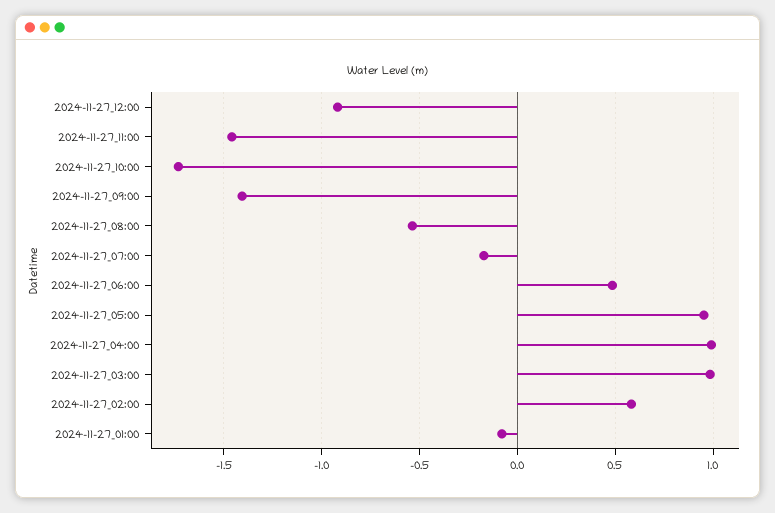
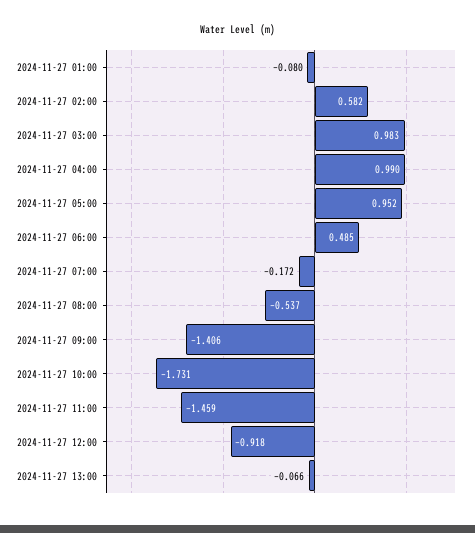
2024-11-27 13:00: none -> -0.066

